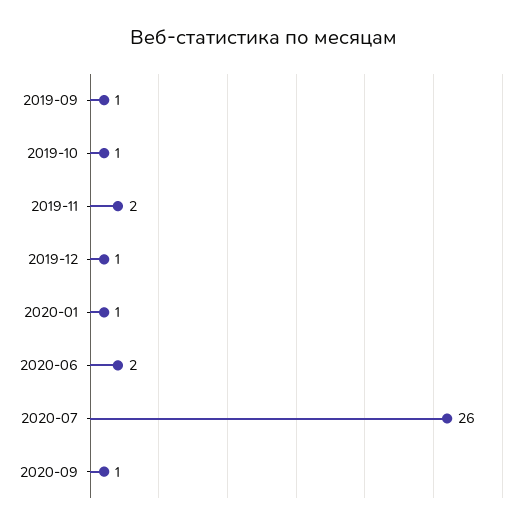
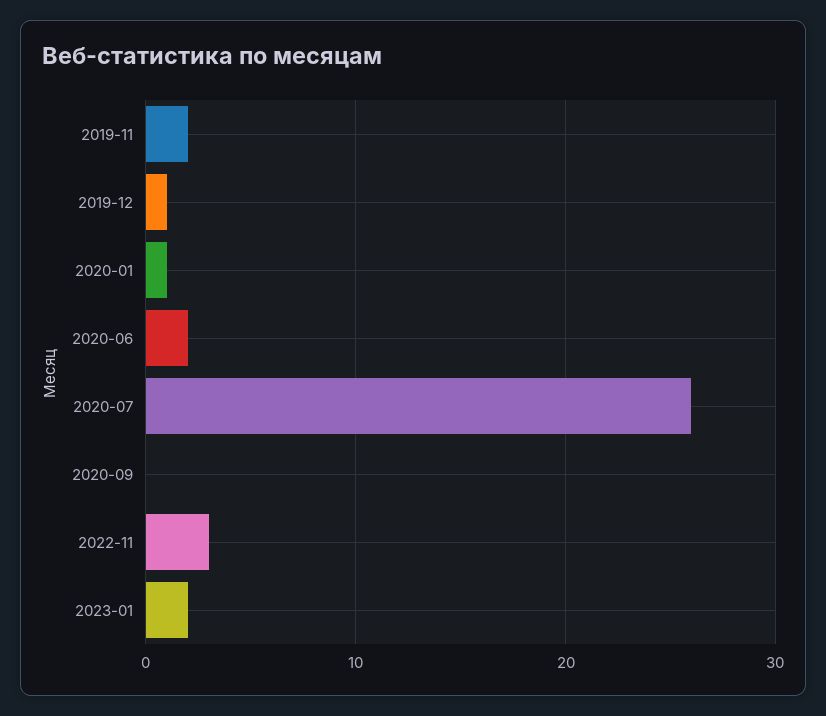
2019-09: 1 -> none
2019-10: 1 -> none
2020-09: 1 -> 0
2022-11: none -> 3
2023-01: none -> 2

